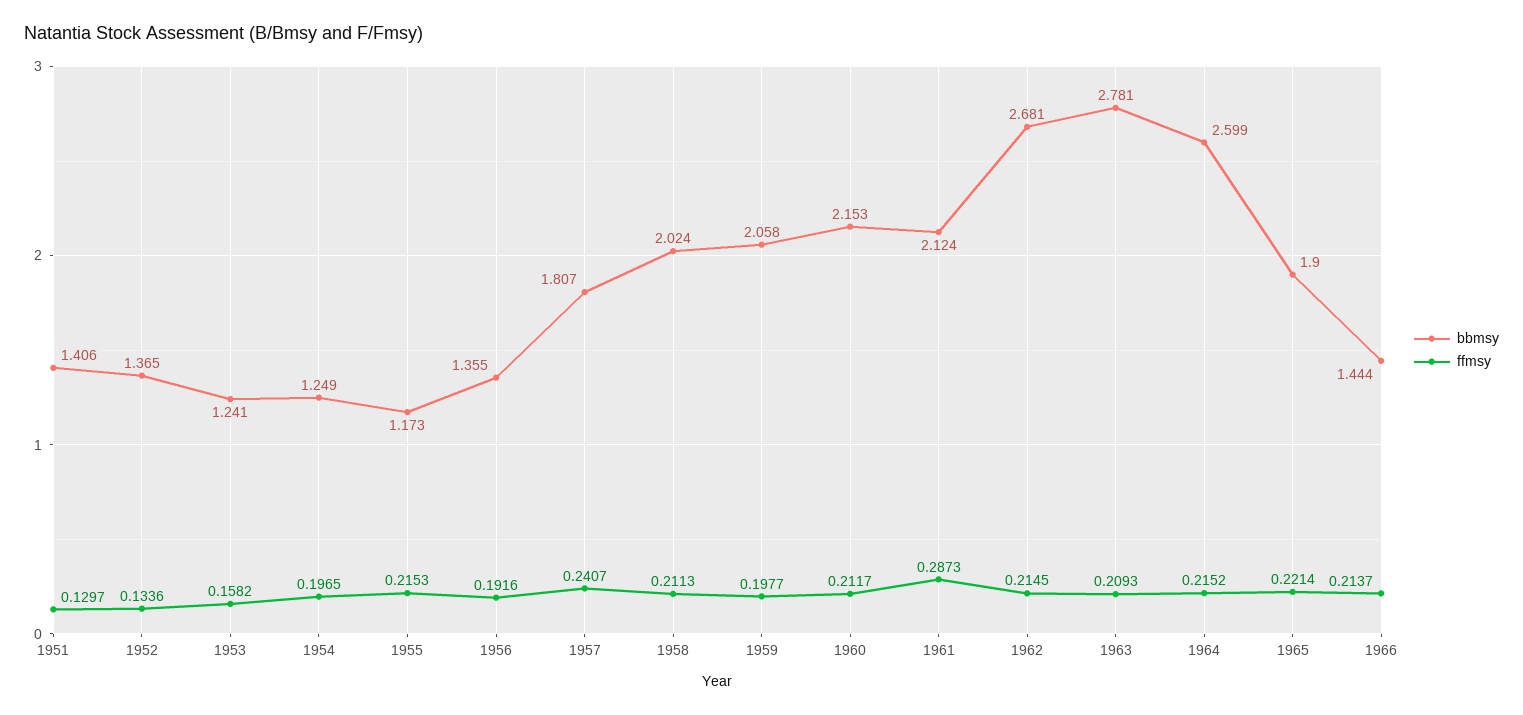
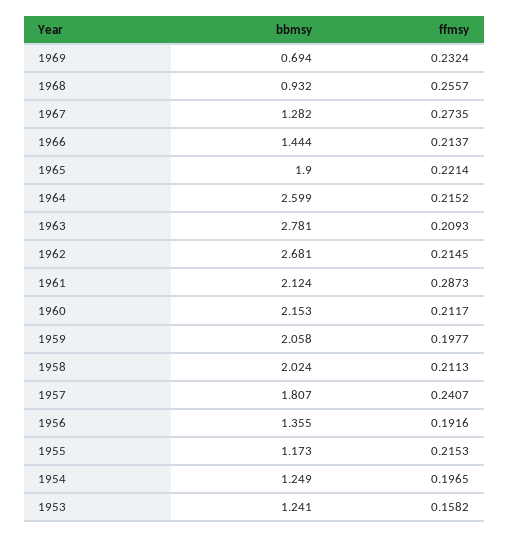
bbmsy, 1951: 1.406 -> none
ffmsy, 1951: 0.1297 -> none
bbmsy, 1952: 1.365 -> none
ffmsy, 1952: 0.1336 -> none
bbmsy, 1969: none -> 0.694
ffmsy, 1969: none -> 0.2324
bbmsy, 1968: none -> 0.932
ffmsy, 1968: none -> 0.2557
bbmsy, 1967: none -> 1.282
ffmsy, 1967: none -> 0.2735

